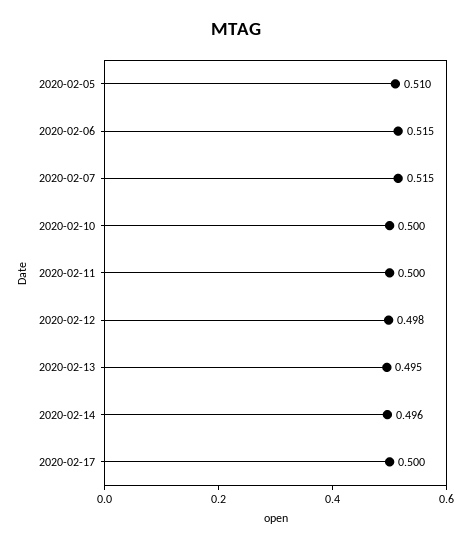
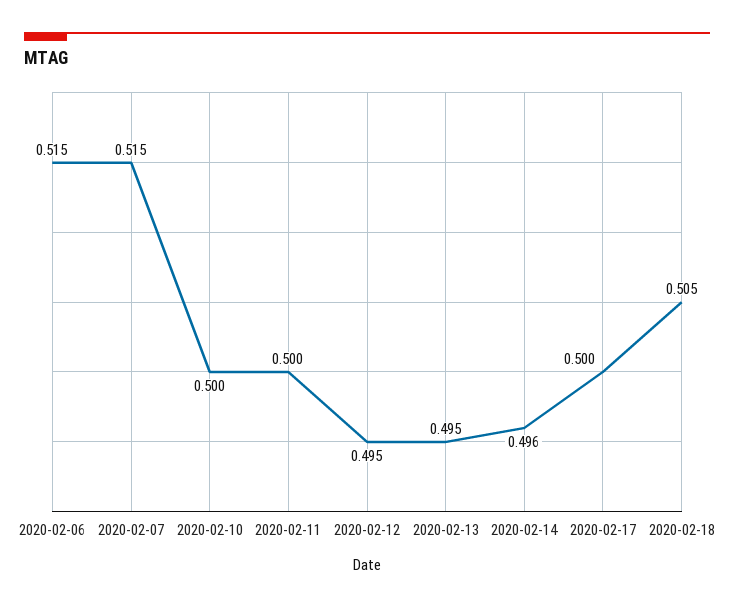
2020-02-05: 0.51 -> none
2020-02-12: 0.498 -> 0.495
2020-02-18: none -> 0.505

